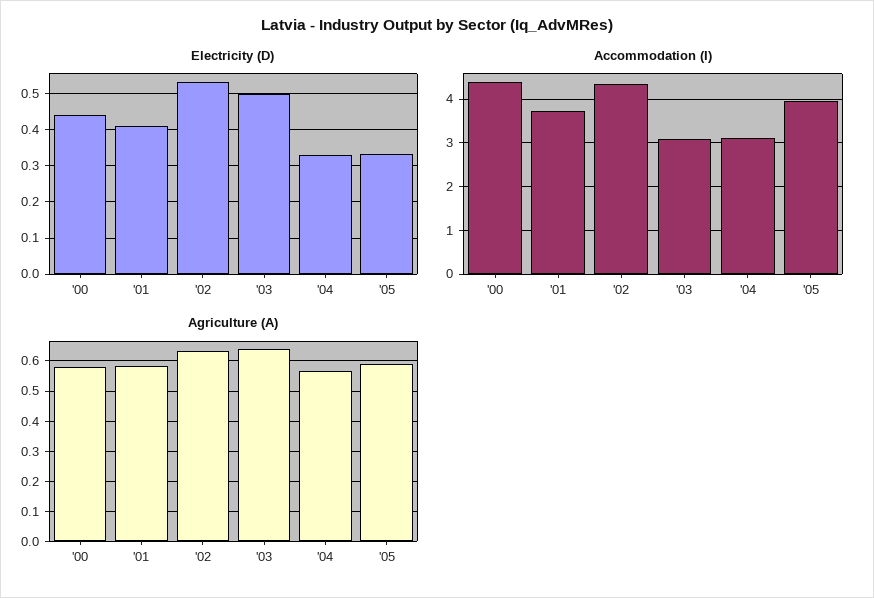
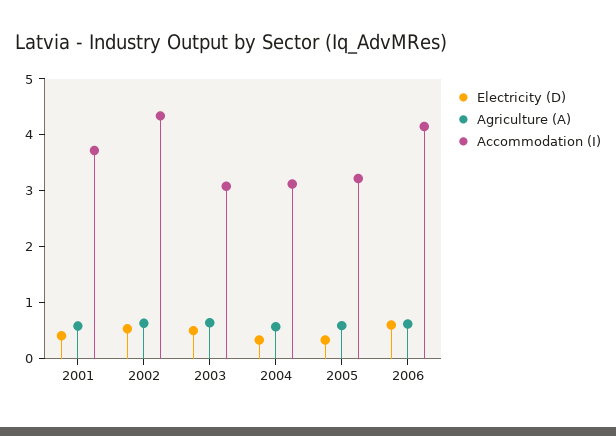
Electricity (D), '00: 0.44 -> none
Accommodation (I), '00: 4.4 -> none
Accommodation (I), '05: 4 -> 3.2
Agriculture (A), '00: 0.58 -> none
Electricity (D), 2006: none -> 0.6
Agriculture (A), 2006: none -> 0.6
Accommodation (I), 2006: none -> 4.2

